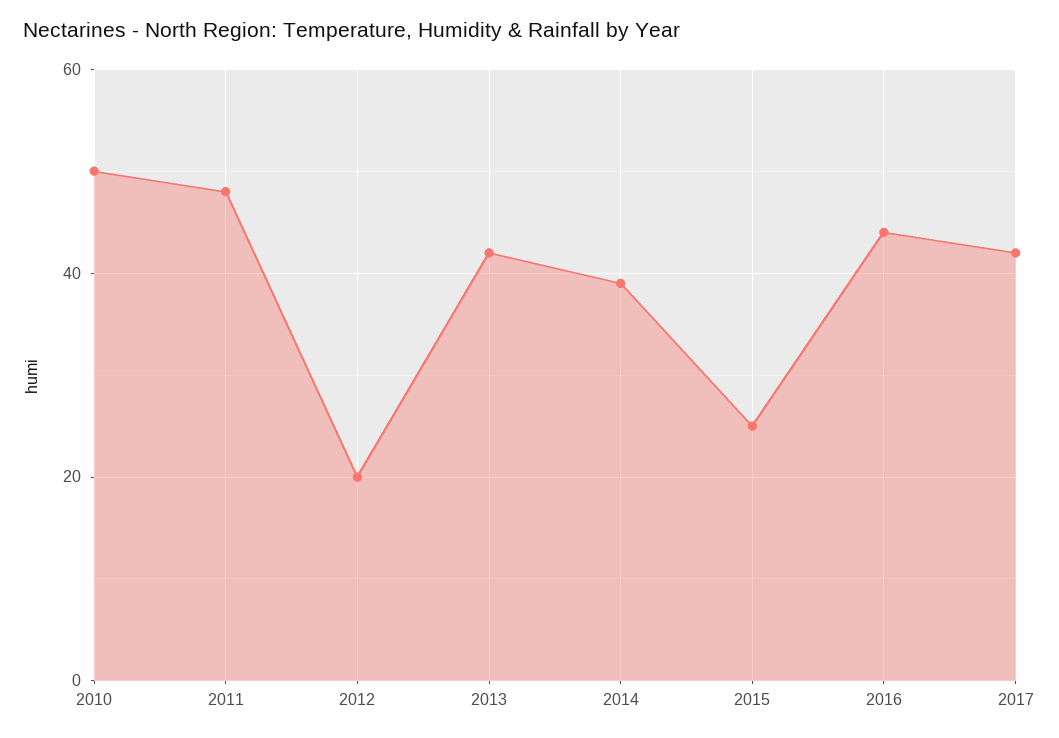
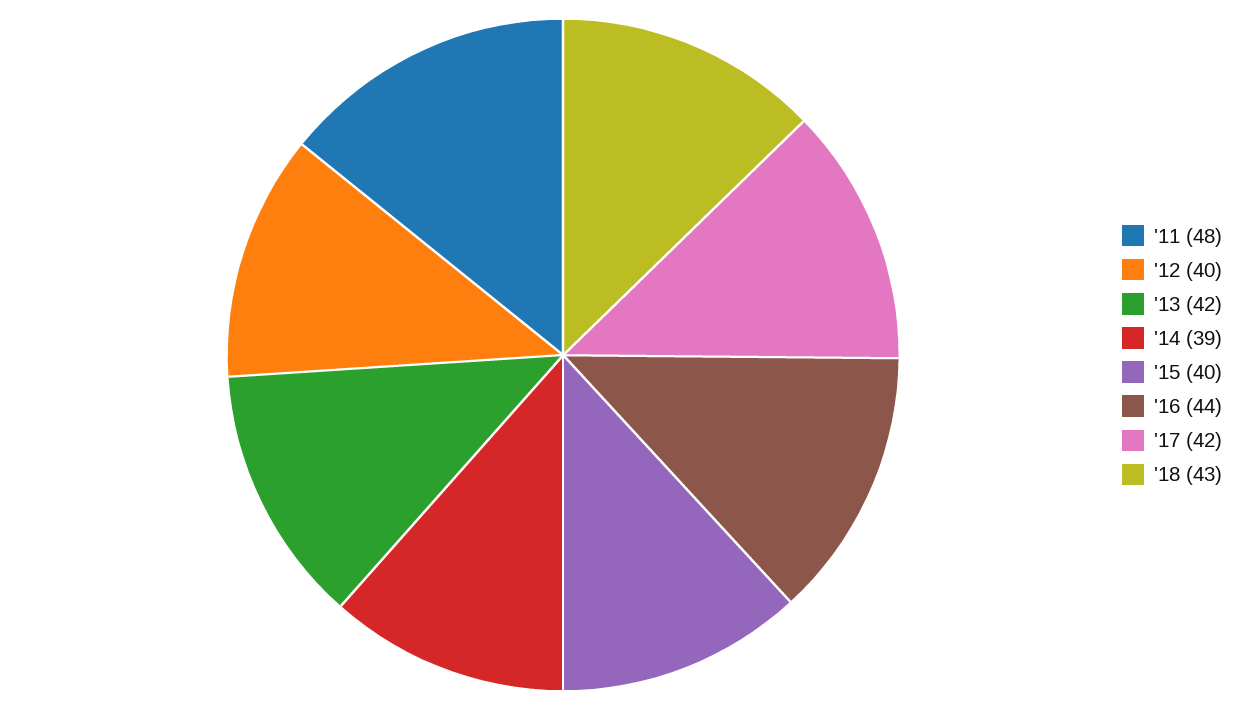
2010: 50 -> none
2012: 20 -> 40
2015: 25 -> 40
'18: none -> 43

